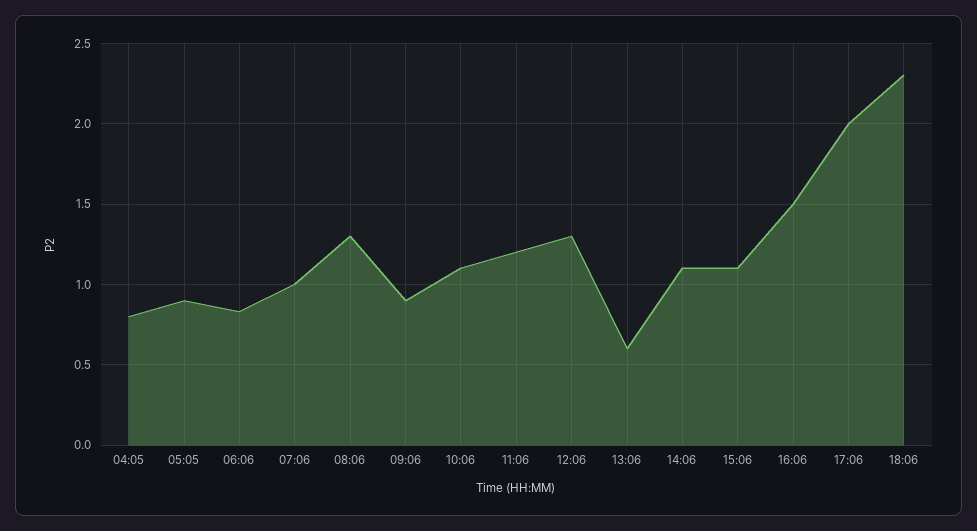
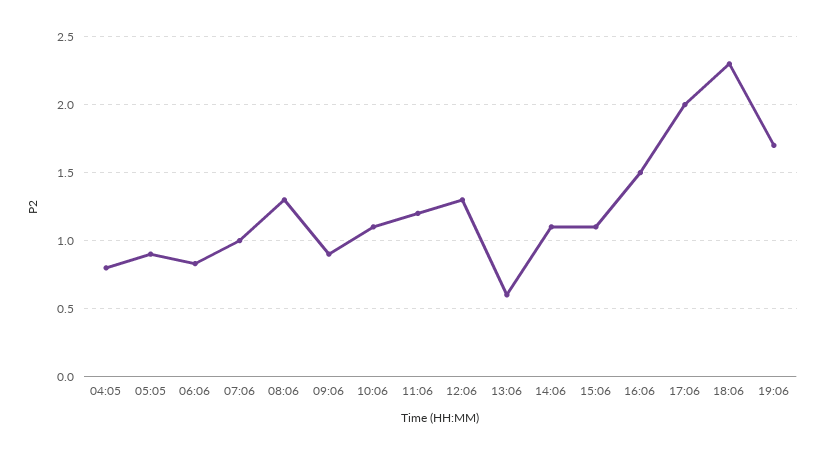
19:06: none -> 1.7

